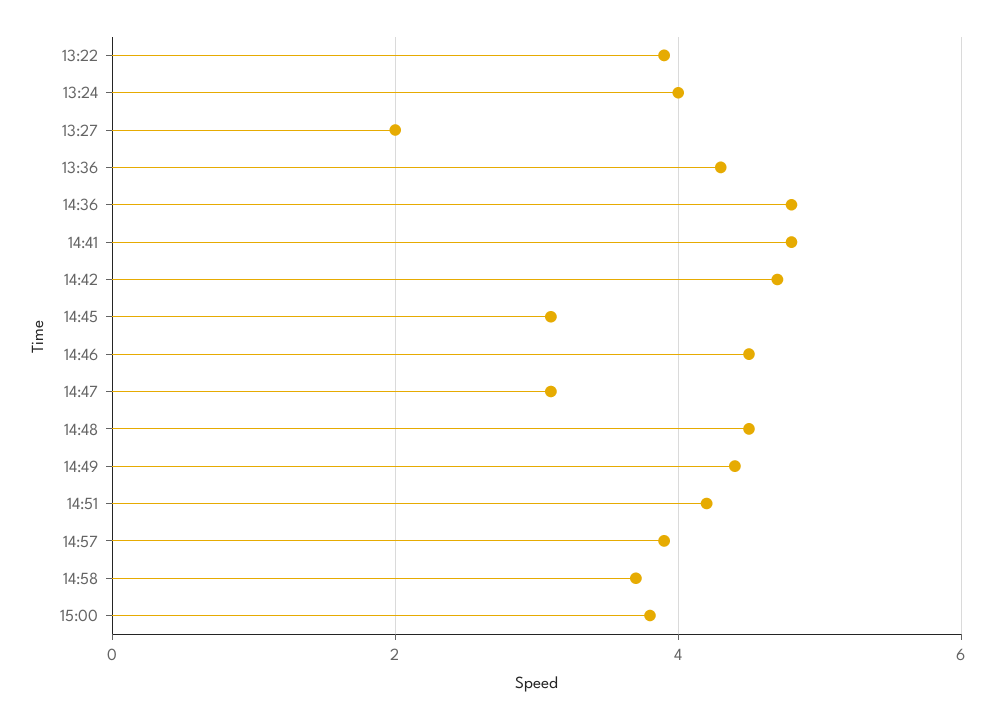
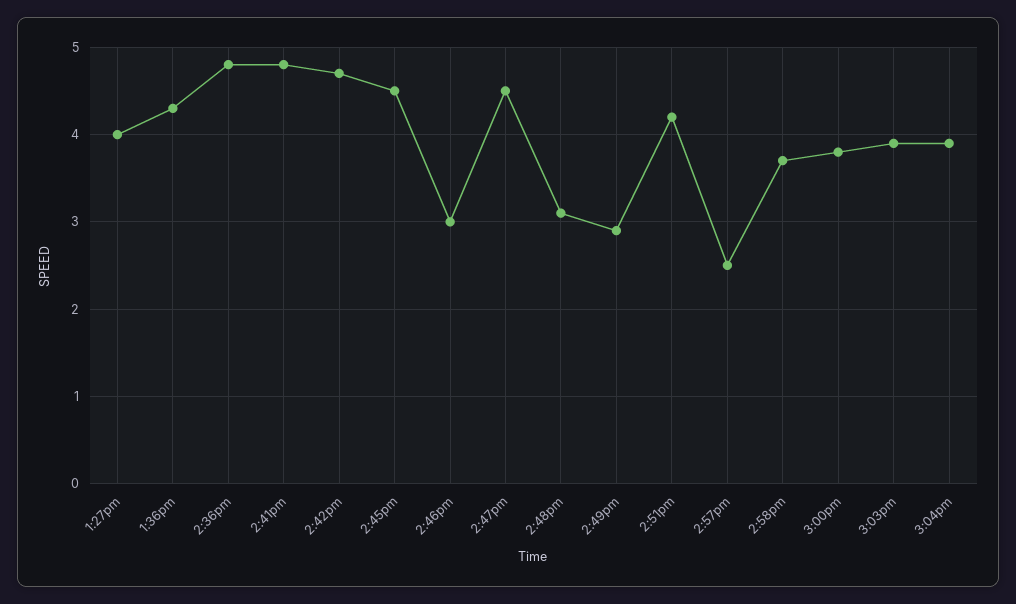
13:22: 4 -> none
13:24: 4 -> none
13:27: 2 -> 4
14:45: 3 -> 4.5
14:46: 4.5 -> 3
14:47: 3 -> 4.5
14:48: 4.5 -> 3.1
14:49: 4.5 -> 2.9
14:57: 4 -> 2.5
3:03pm: none -> 3.9
3:04pm: none -> 3.9

